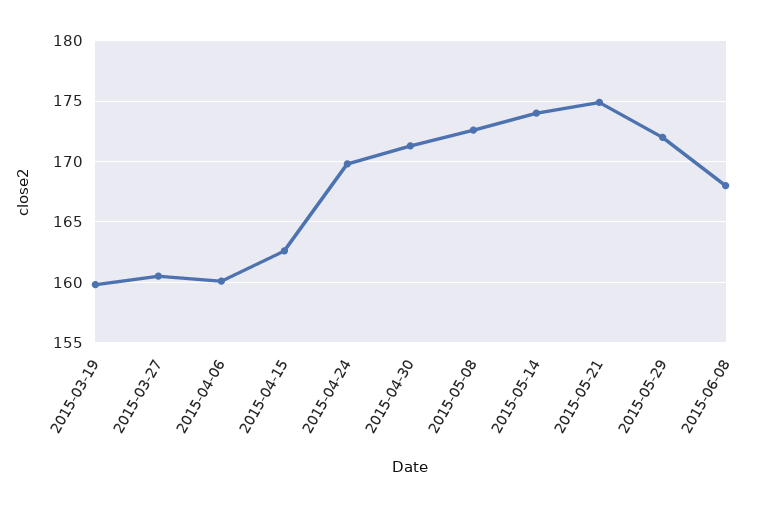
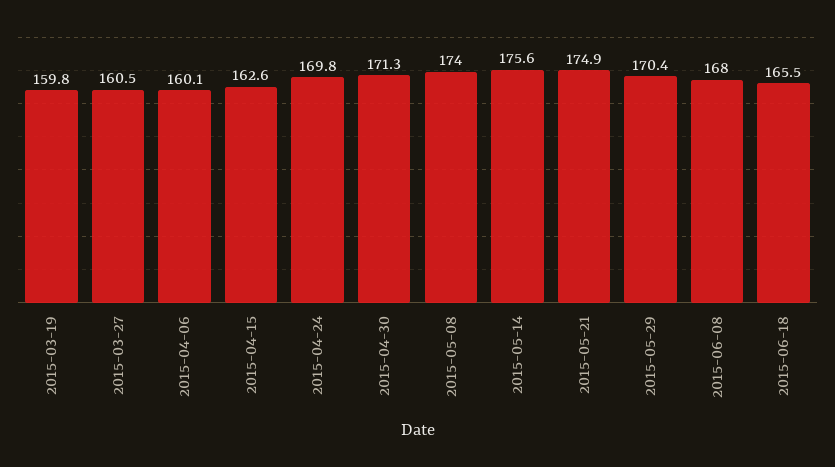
2015-05-08: 172.5 -> 174
2015-05-14: 174 -> 175.6
2015-05-29: 172 -> 170.4
2015-06-18: none -> 165.5

